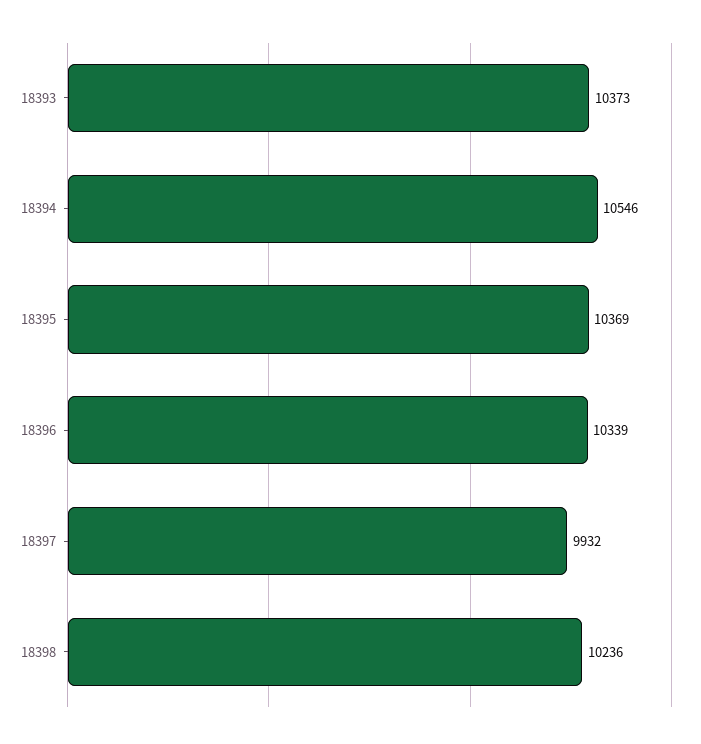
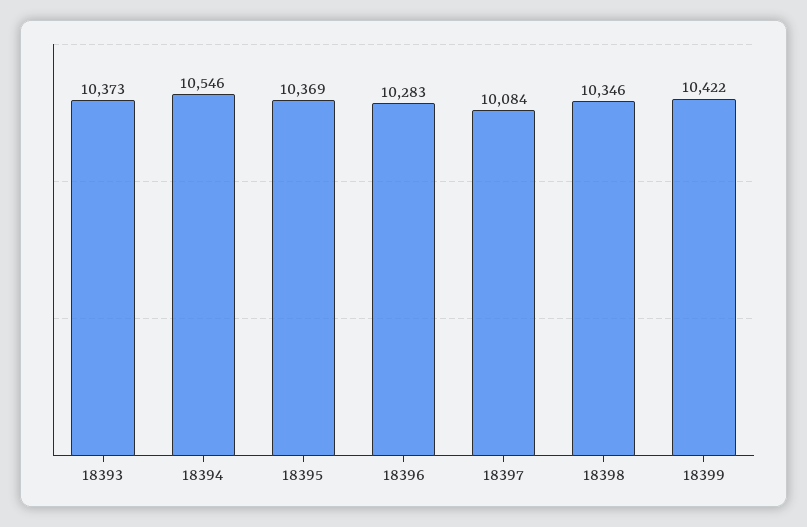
18396: 10339 -> 10283
18397: 9932 -> 10084
18398: 10236 -> 10346
18399: none -> 10422

